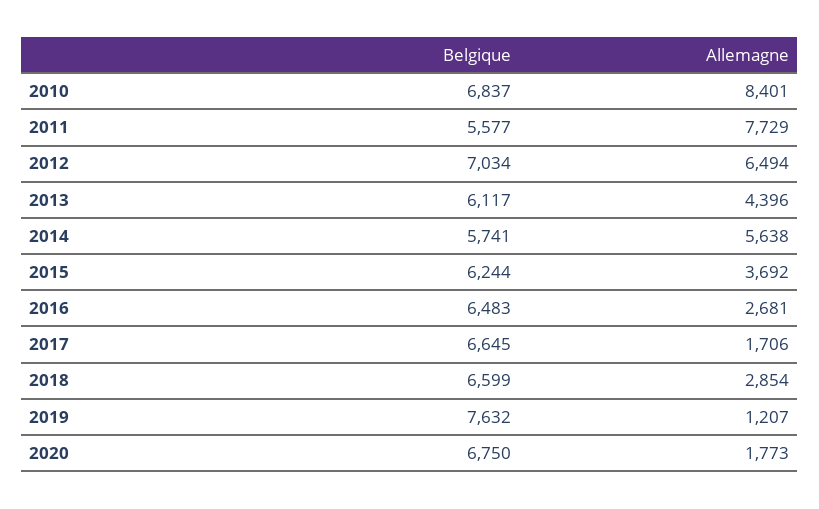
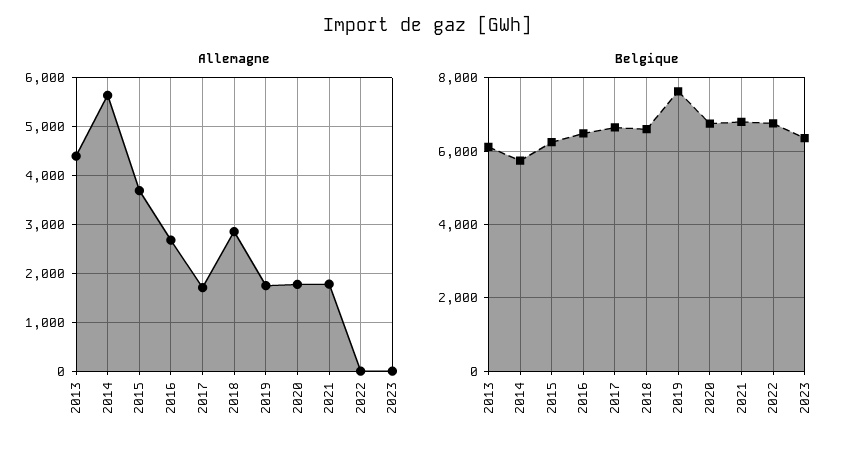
Belgique, 2010: 6837 -> none
Allemagne, 2010: 8401 -> none
Belgique, 2011: 5577 -> none
Allemagne, 2011: 7729 -> none
Belgique, 2012: 7034 -> none
Allemagne, 2012: 6494 -> none
Allemagne, 2019: 1207 -> 1800
Allemagne, 2021: none -> 1800
Allemagne, 2022: none -> 0
Allemagne, 2023: none -> 0
Belgique, 2021: none -> 6800
Belgique, 2022: none -> 6800
Belgique, 2023: none -> 6400

